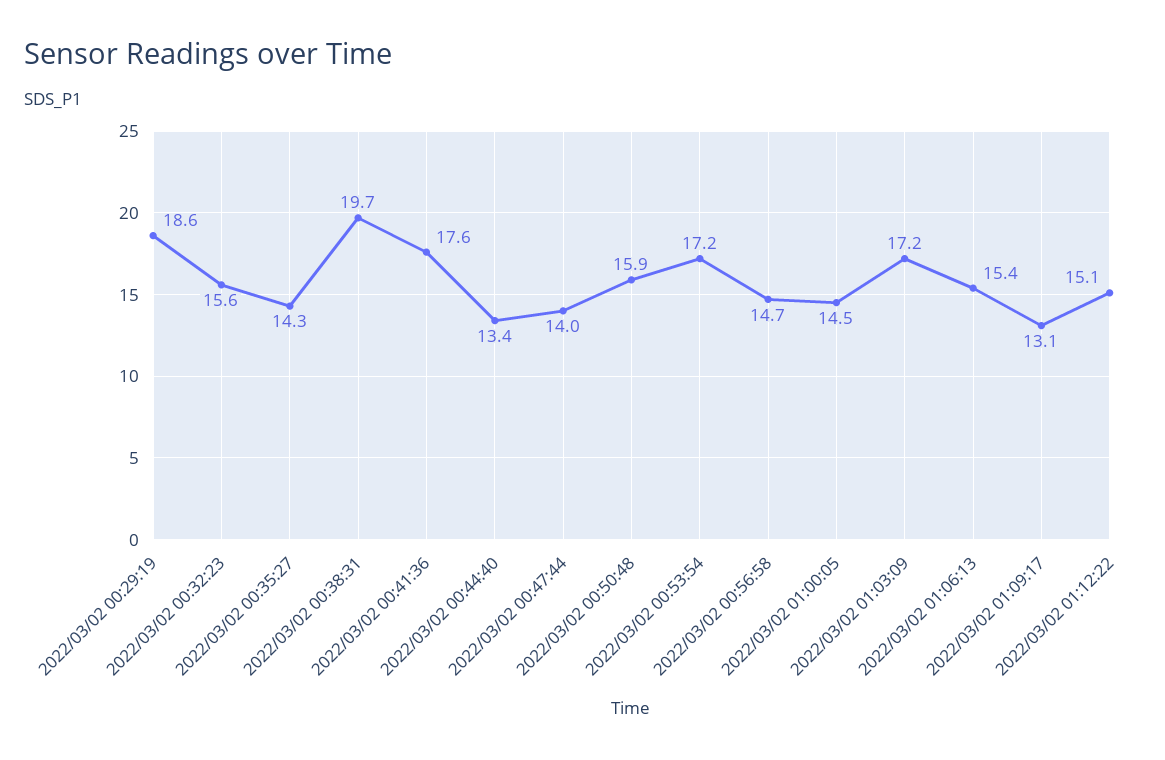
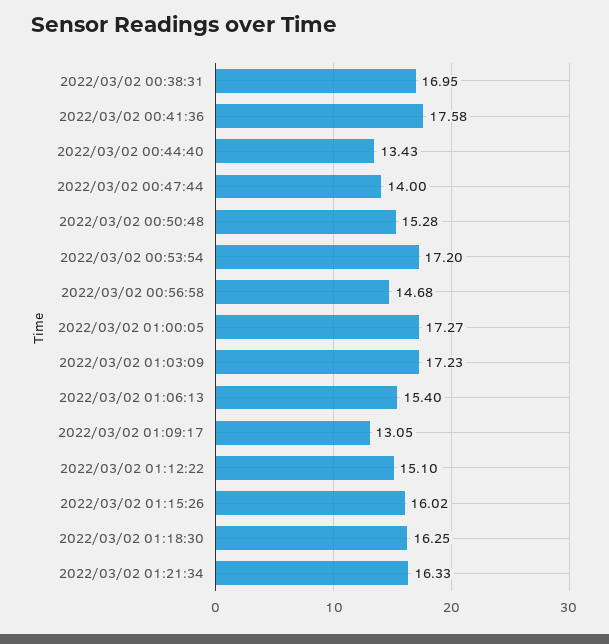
2022/03/02 00:29:19: 18.6 -> none
2022/03/02 00:32:23: 15.6 -> none
2022/03/02 00:35:27: 14.3 -> none
2022/03/02 00:38:31: 19.7 -> 16.95
2022/03/02 00:50:48: 15.9 -> 15.28
2022/03/02 01:00:05: 14.5 -> 17.27
2022/03/02 01:15:26: none -> 16.02
2022/03/02 01:18:30: none -> 16.25
2022/03/02 01:21:34: none -> 16.33

